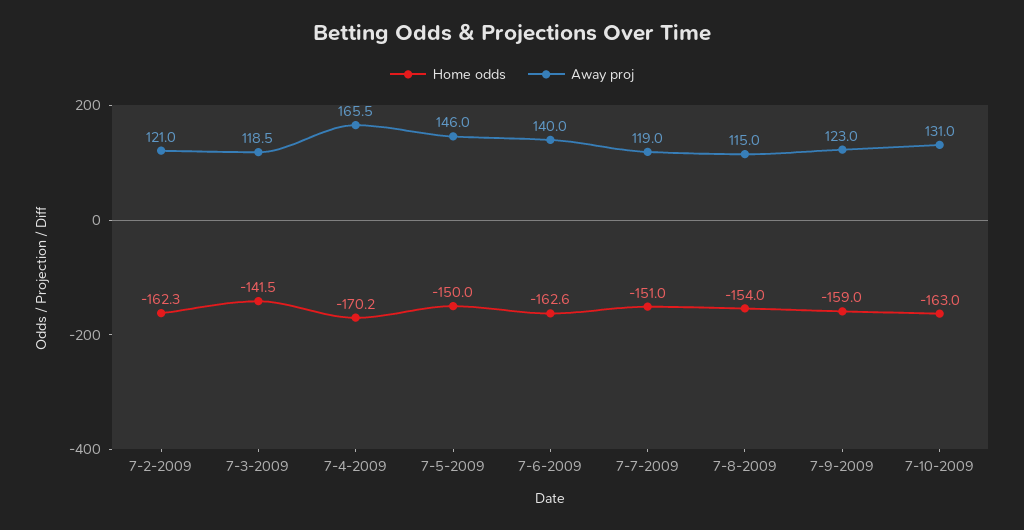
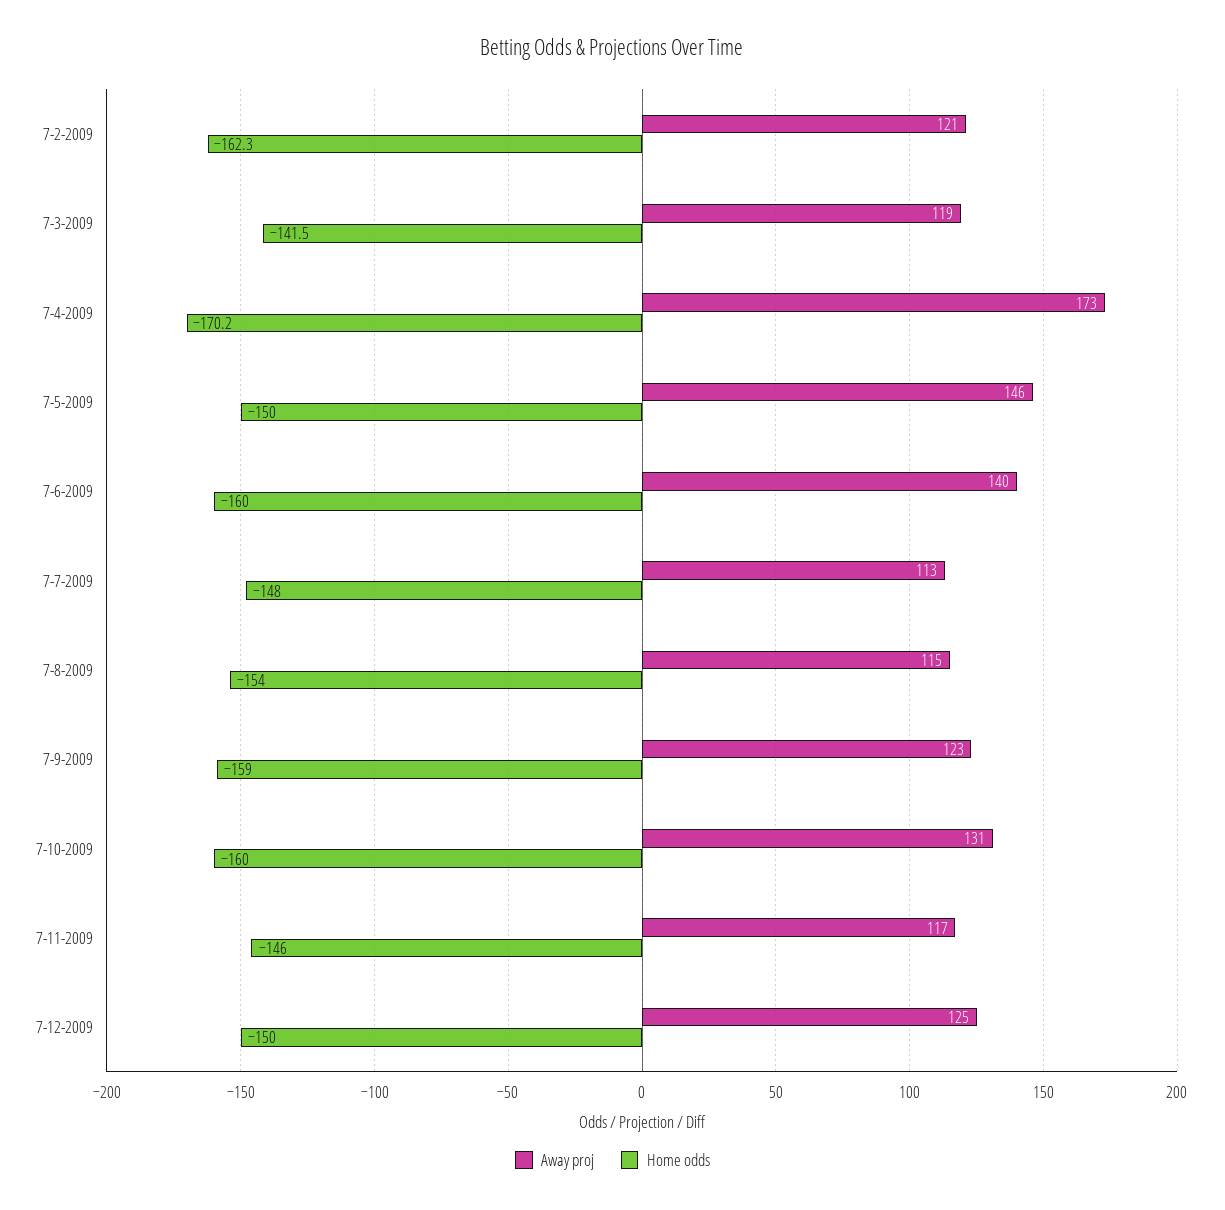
Away proj, 7-4-2009: 165.5 -> 173
Home odds, 7-6-2009: -162.6 -> -160
Home odds, 7-7-2009: -151 -> -148
Away proj, 7-7-2009: 119 -> 113
Home odds, 7-10-2009: -163 -> -160
Away proj, 7-11-2009: none -> 117
Home odds, 7-11-2009: none -> -146
Away proj, 7-12-2009: none -> 125
Home odds, 7-12-2009: none -> -150

